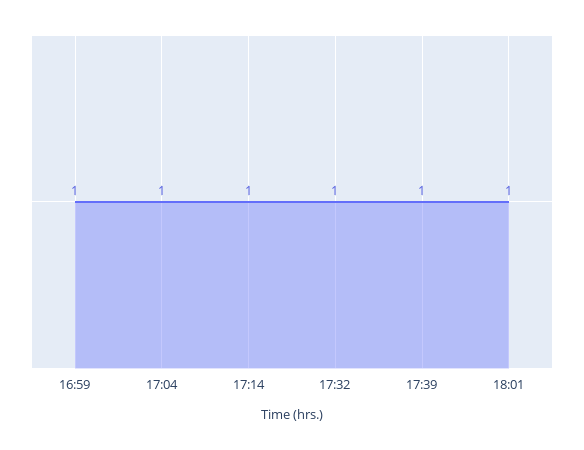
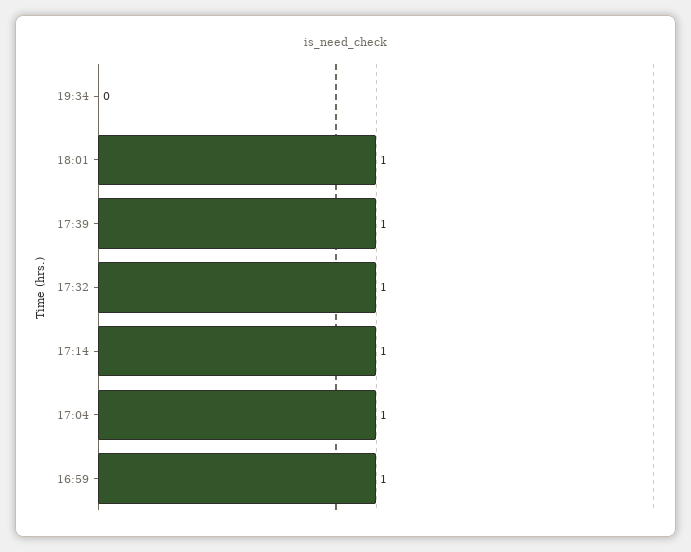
19:34: none -> 0

